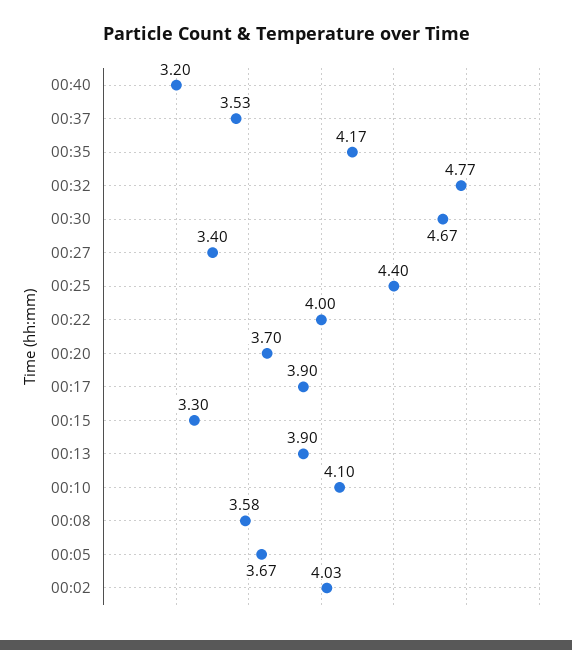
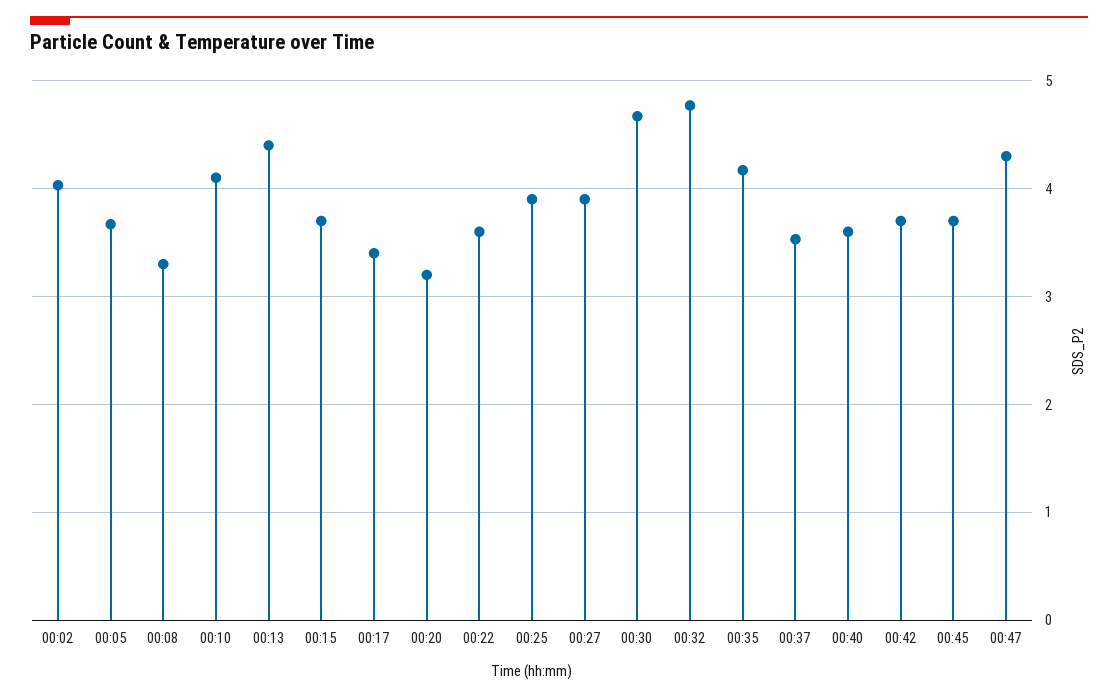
00:40: 3.2 -> 3.6
00:27: 3.4 -> 3.9
00:25: 4.4 -> 3.9
00:22: 4 -> 3.6
00:20: 3.7 -> 3.2
00:17: 3.9 -> 3.4
00:15: 3.3 -> 3.7
00:13: 3.9 -> 4.4
00:08: 3.58 -> 3.3
00:42: none -> 3.7
00:45: none -> 3.7
00:47: none -> 4.3

